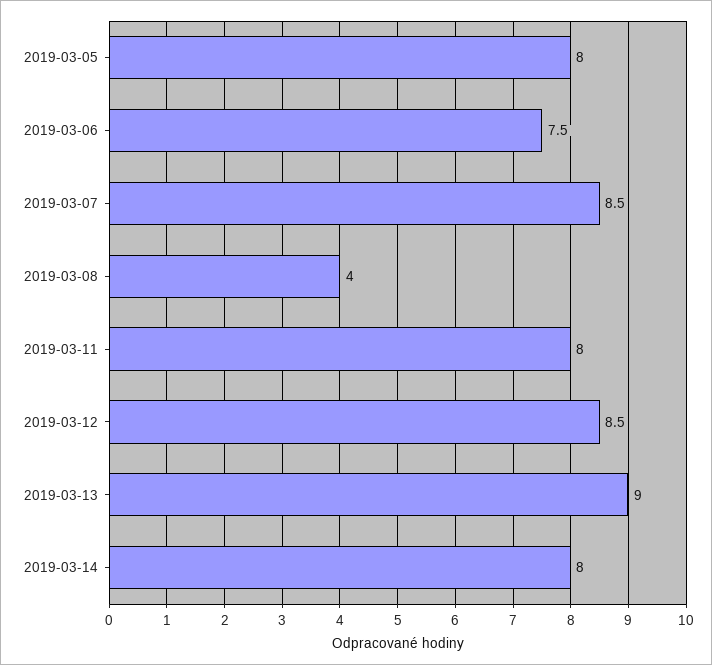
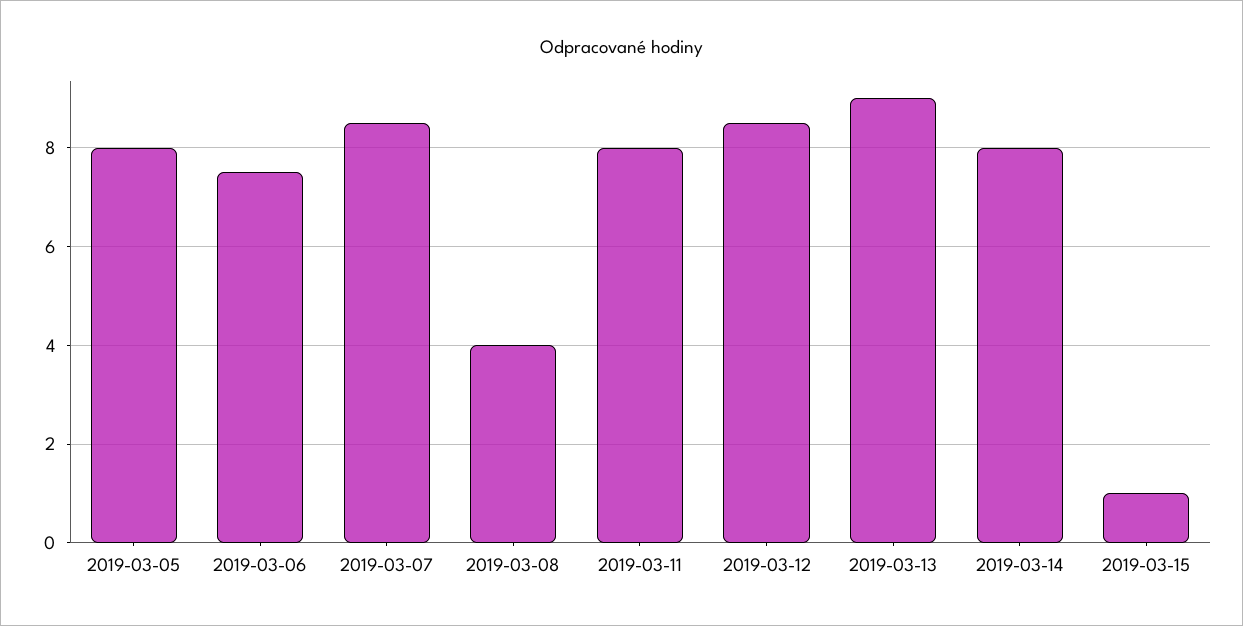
2019-03-15: none -> 1

